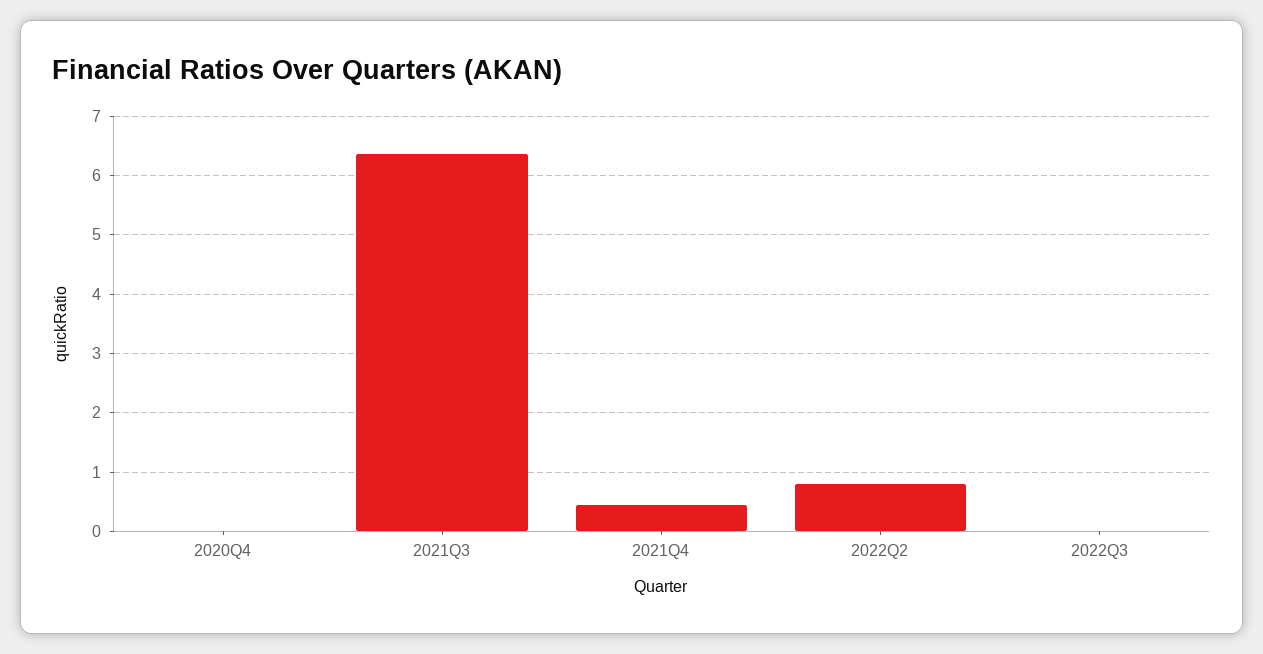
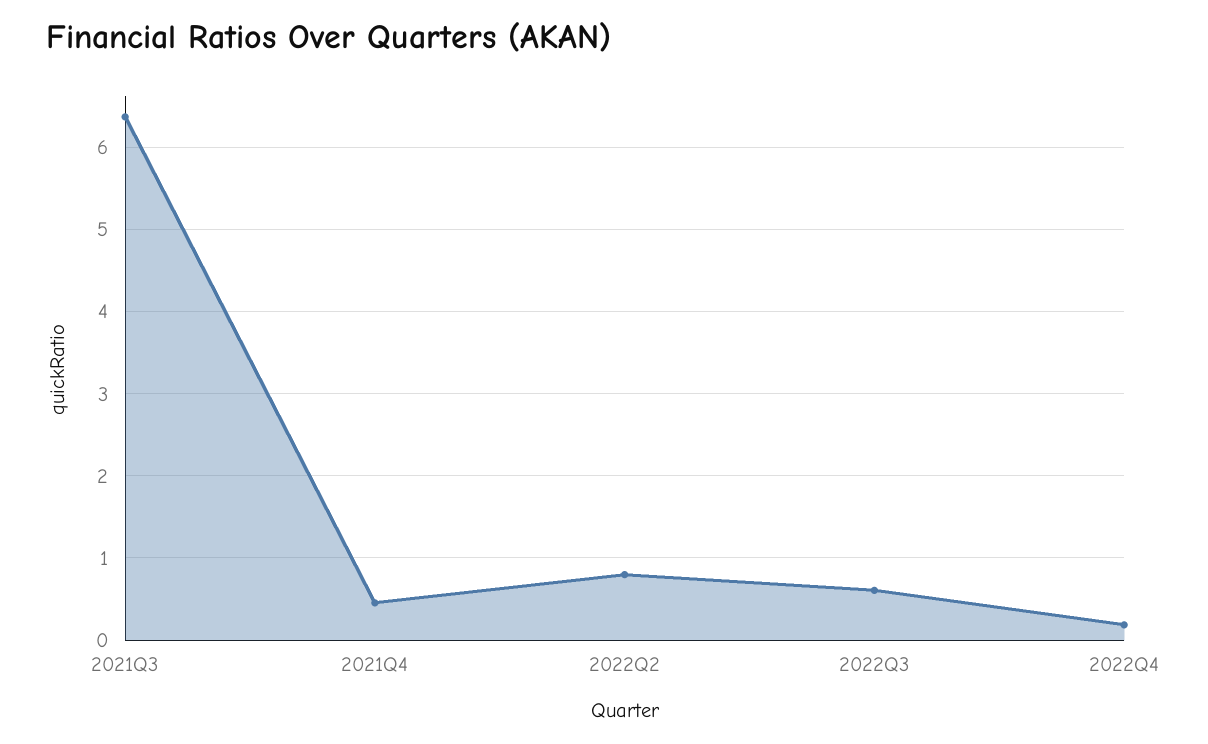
2020Q4: 0 -> none
2022Q3: 0 -> 0.6
2022Q4: none -> 0.2

